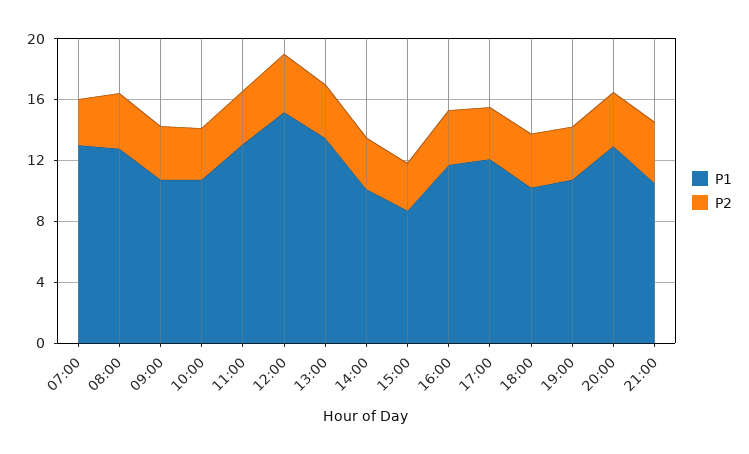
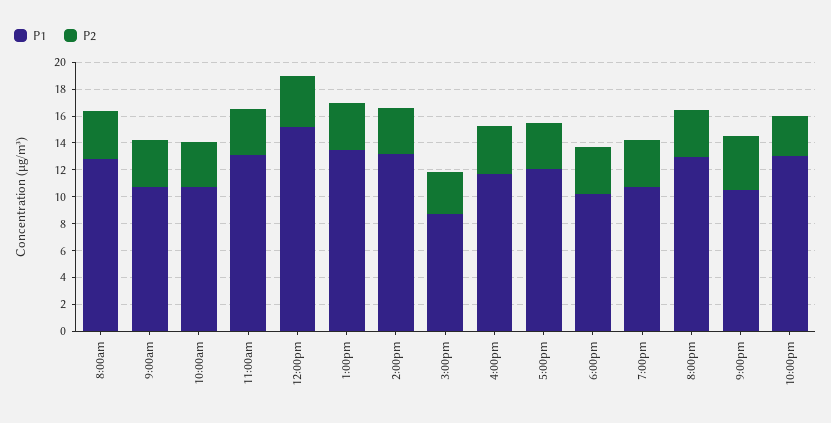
P1, 07:00: 13 -> none
P2, 07:00: 3 -> none
P1, 14:00: 10 -> 13
P1, 10:00pm: none -> 13
P2, 10:00pm: none -> 3

